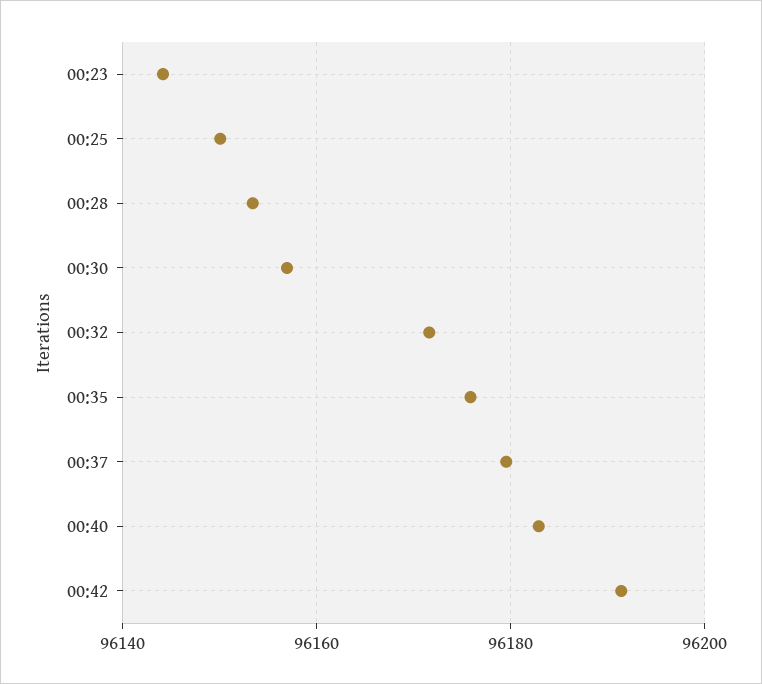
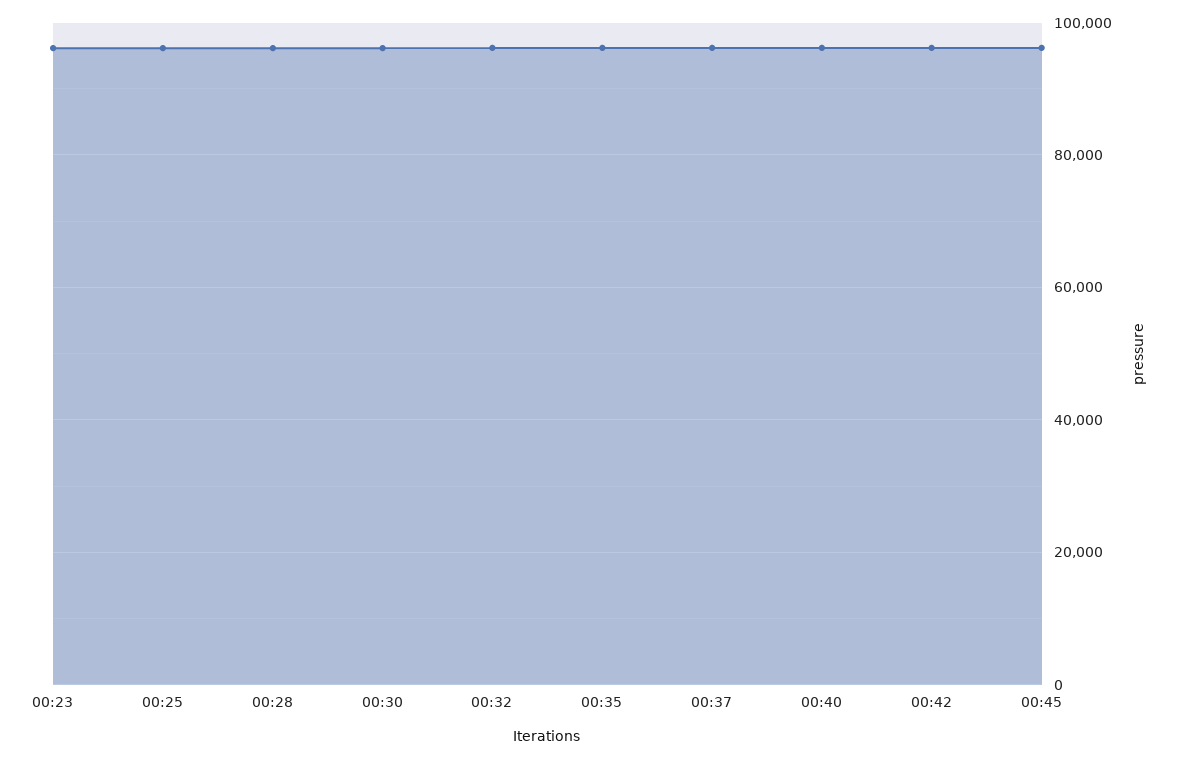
00:45: none -> 96000

